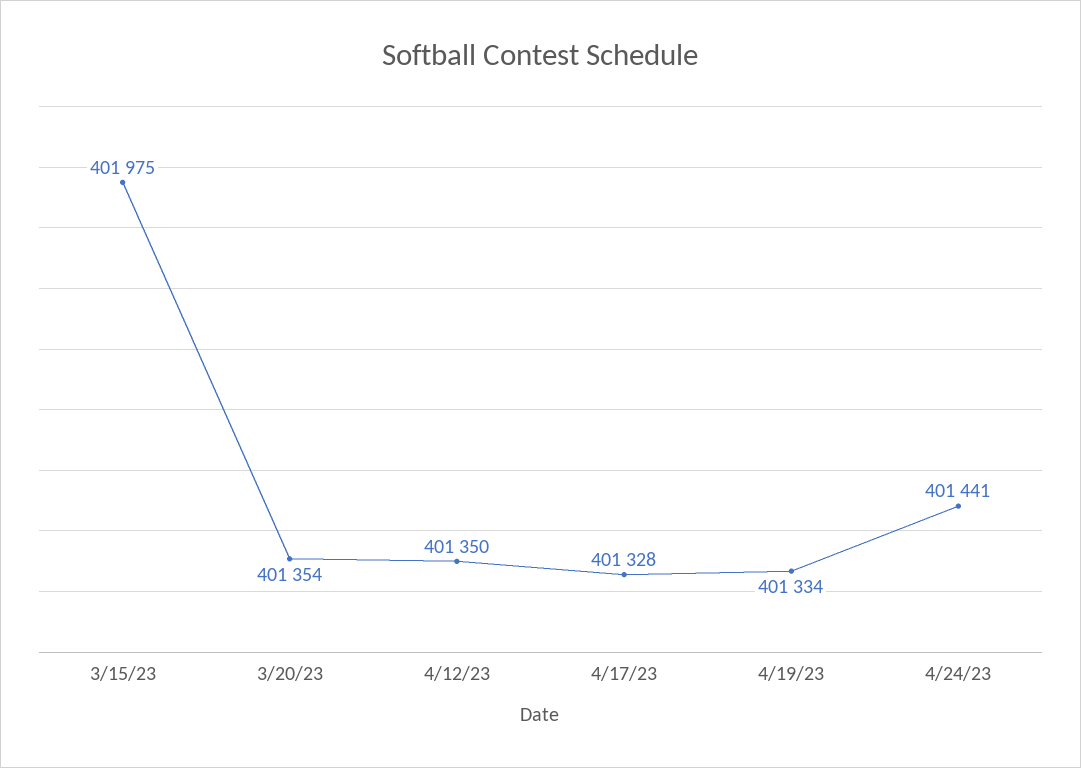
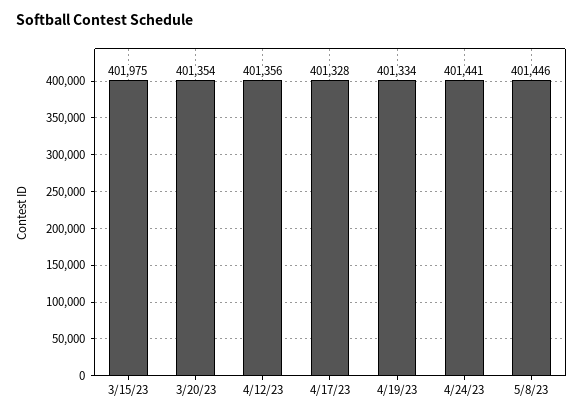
4/12/23: 401350 -> 401356
5/8/23: none -> 401446

